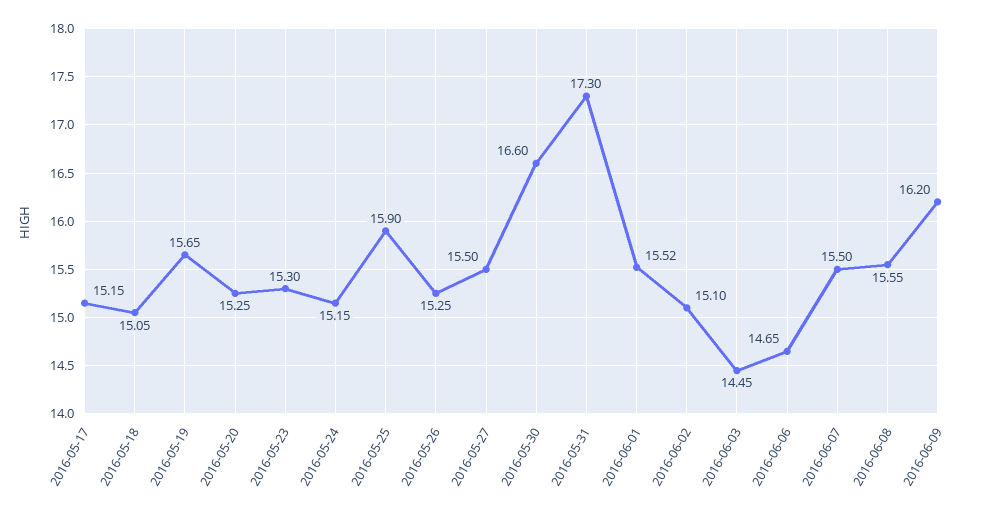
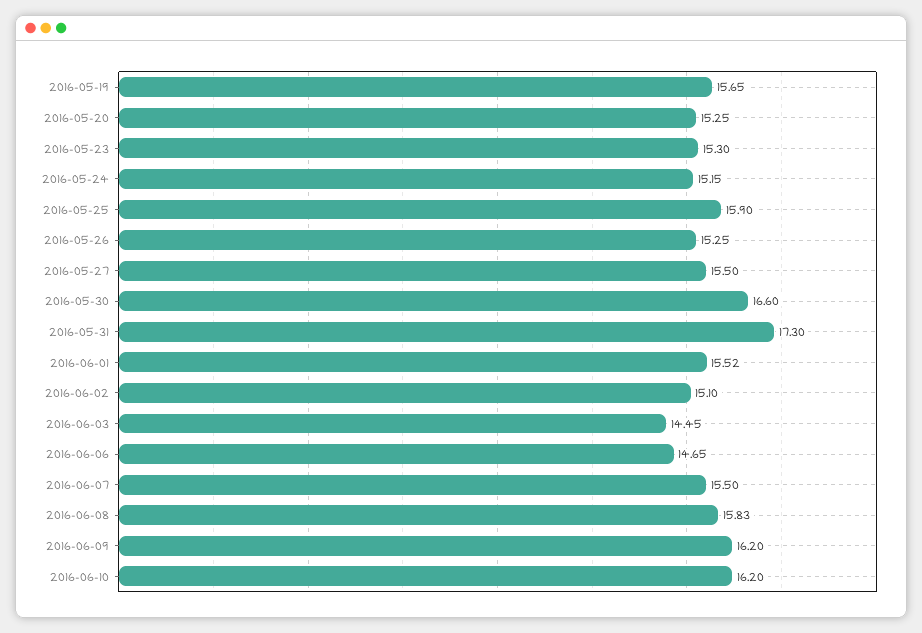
2016-05-17: 15.15 -> none
2016-05-18: 15.05 -> none
2016-06-08: 15.55 -> 15.83
2016-06-10: none -> 16.2

